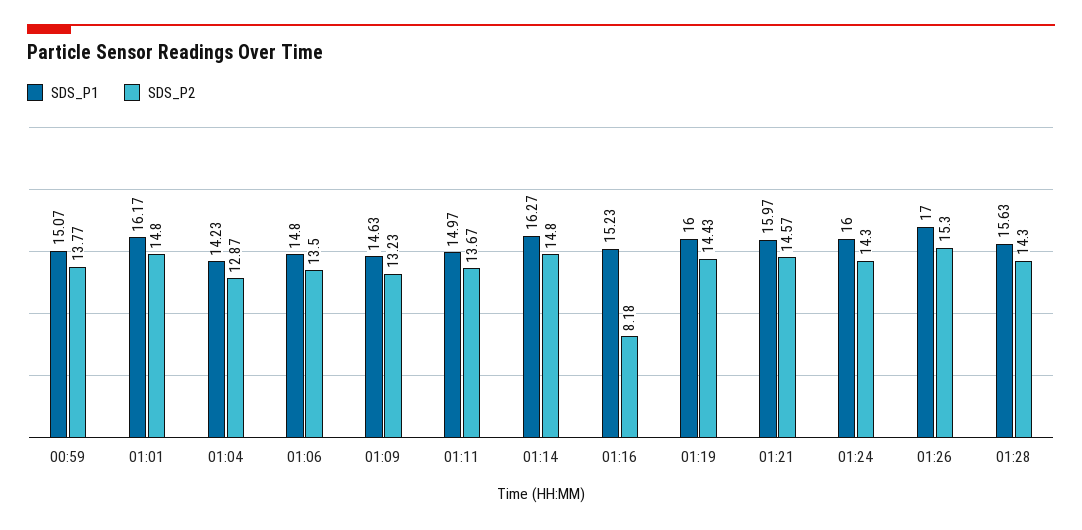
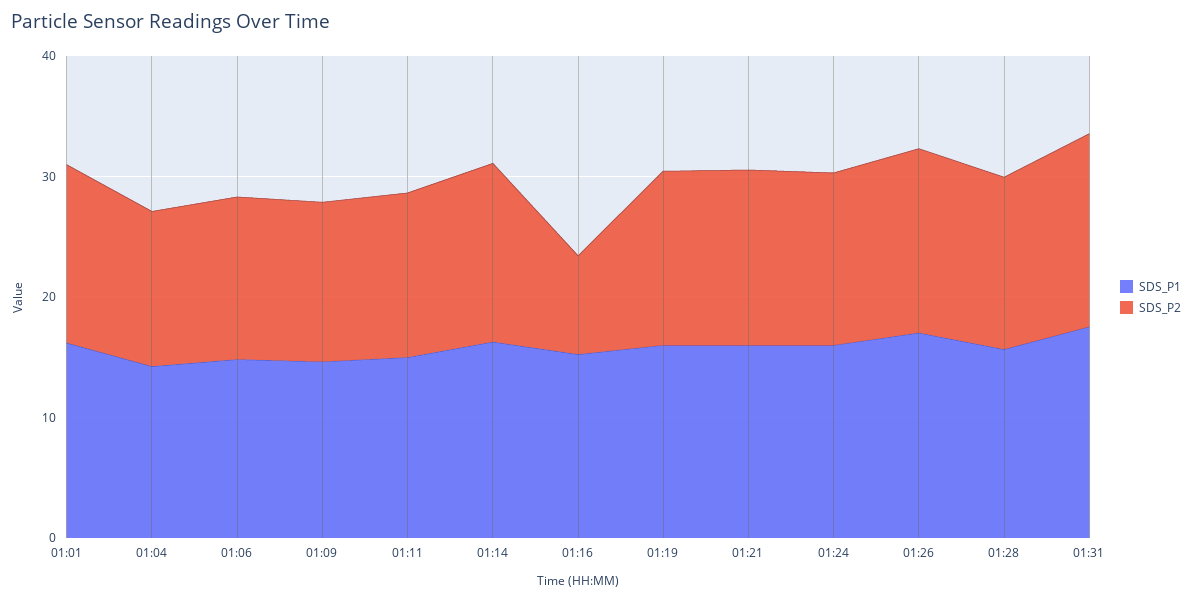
SDS_P1, 00:59: 15.07 -> none
SDS_P2, 00:59: 13.77 -> none
SDS_P1, 01:31: none -> 18
SDS_P2, 01:31: none -> 16

